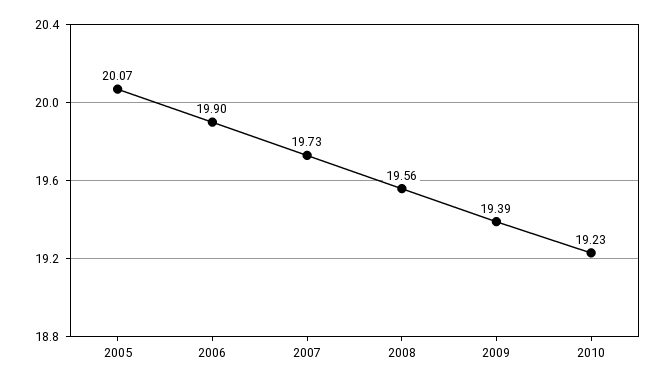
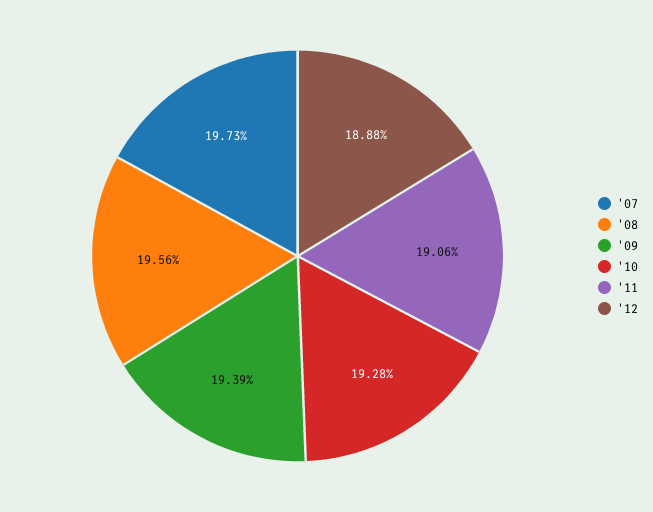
2005: 20.07 -> none
2006: 19.9 -> none
2010: 19.23 -> 19.28
'11: none -> 19.06
'12: none -> 18.88

